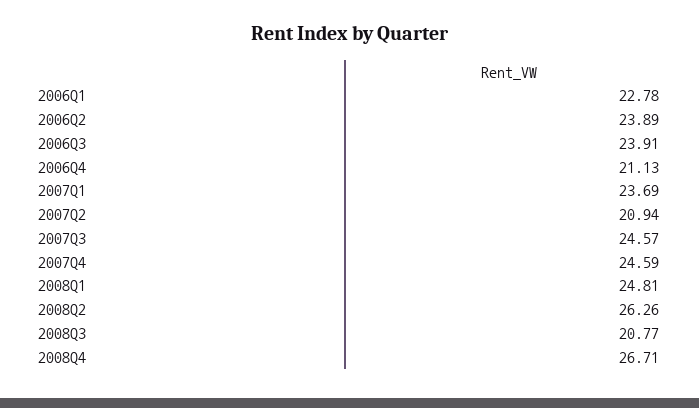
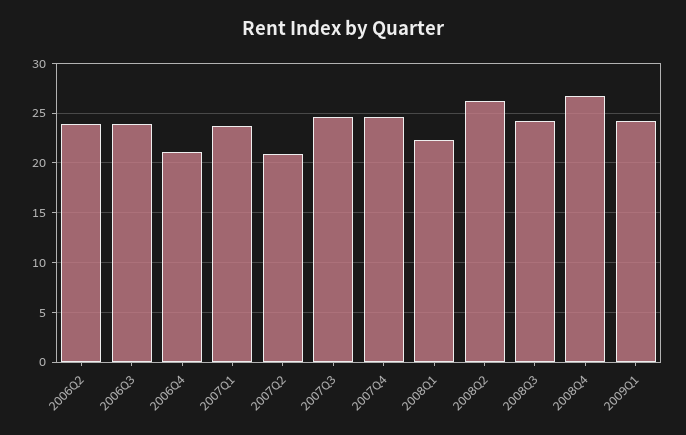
2006Q1: 22.78 -> none
2008Q1: 24.81 -> 22
2008Q3: 20.77 -> 24
2009Q1: none -> 24

